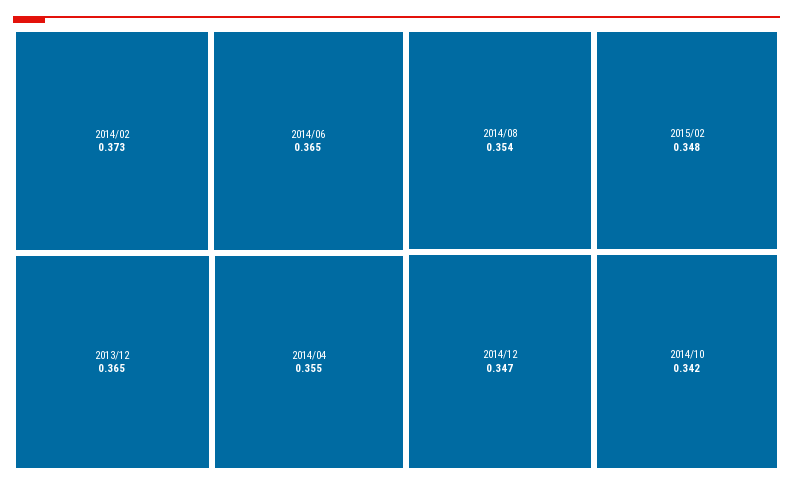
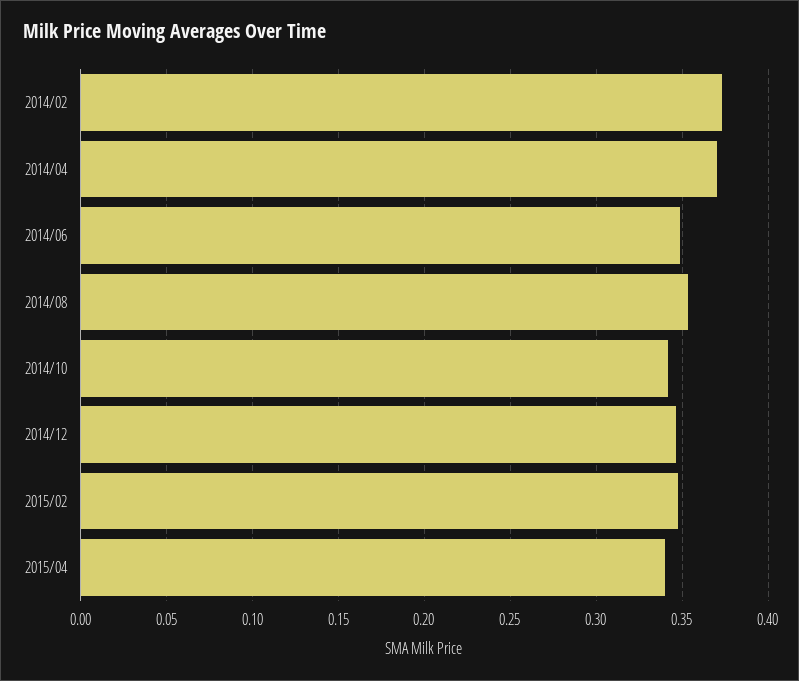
2014/06: 0.365 -> 0.35
2013/12: 0.365 -> none
2014/04: 0.355 -> 0.37
2015/04: none -> 0.34

